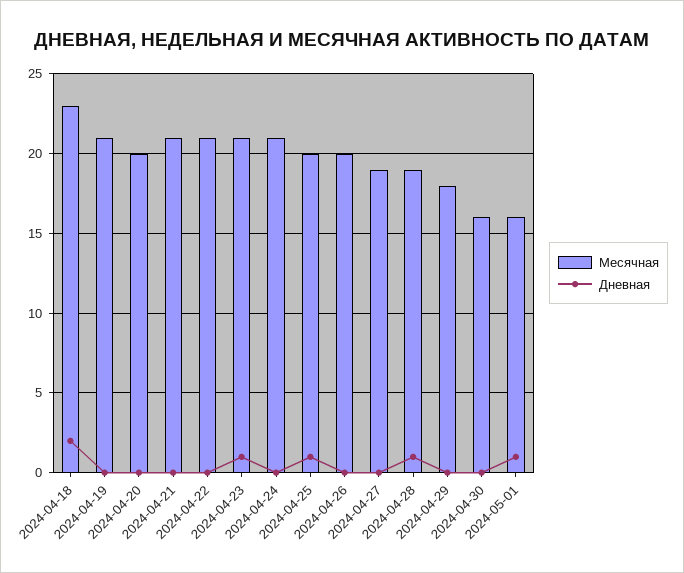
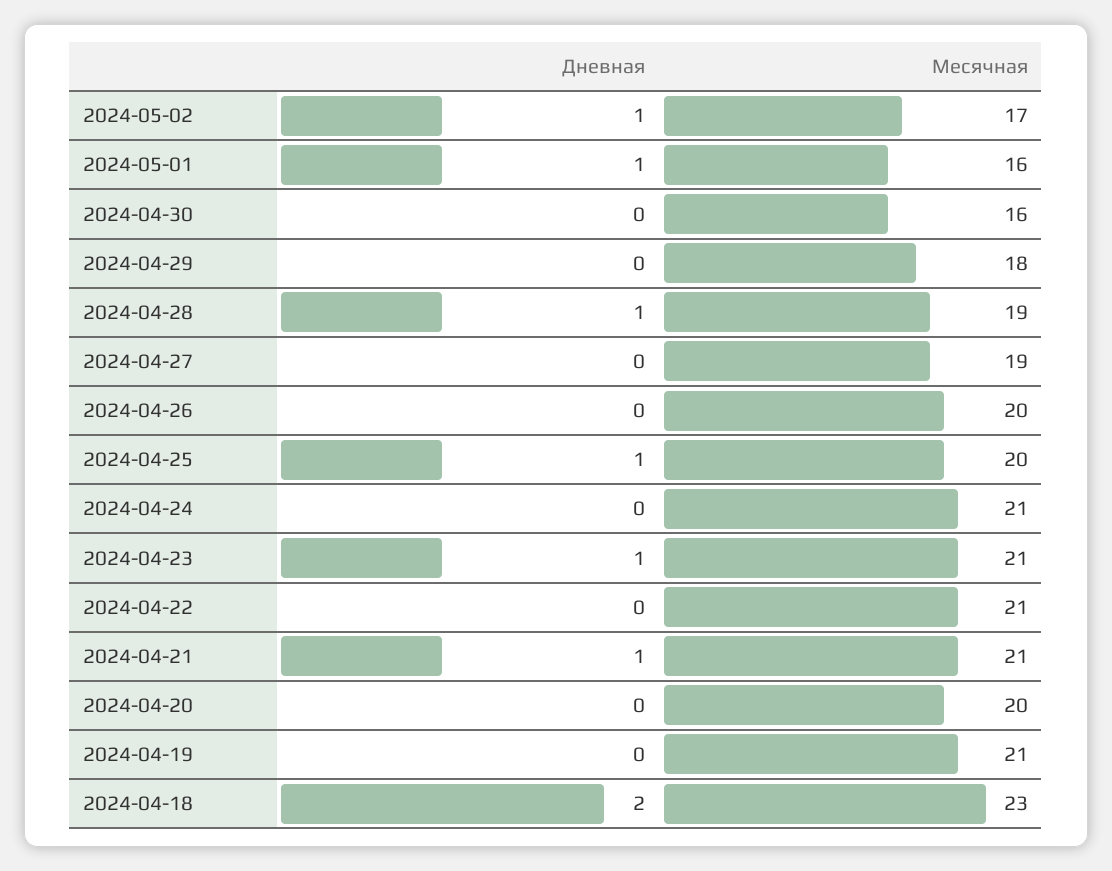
Дневная, 2024-04-21: 0 -> 1
Дневная, 2024-05-02: none -> 1
Месячная, 2024-05-02: none -> 17

